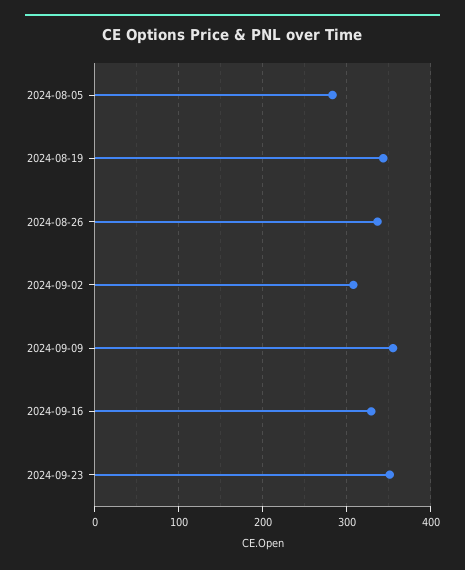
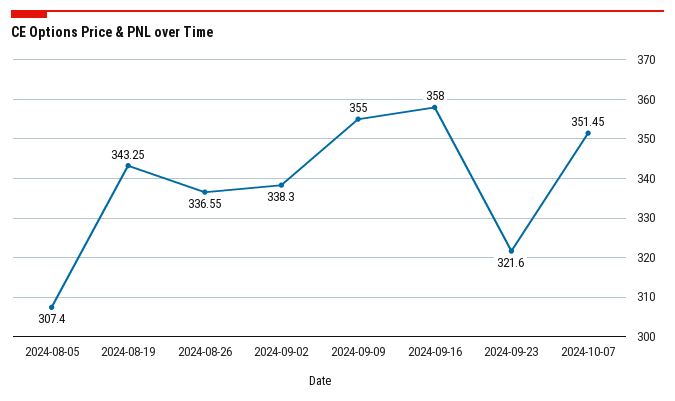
2024-08-05: 280 -> 307.4
2024-09-02: 310 -> 338.3
2024-09-16: 330 -> 358
2024-09-23: 350 -> 321.6
2024-10-07: none -> 351.45

